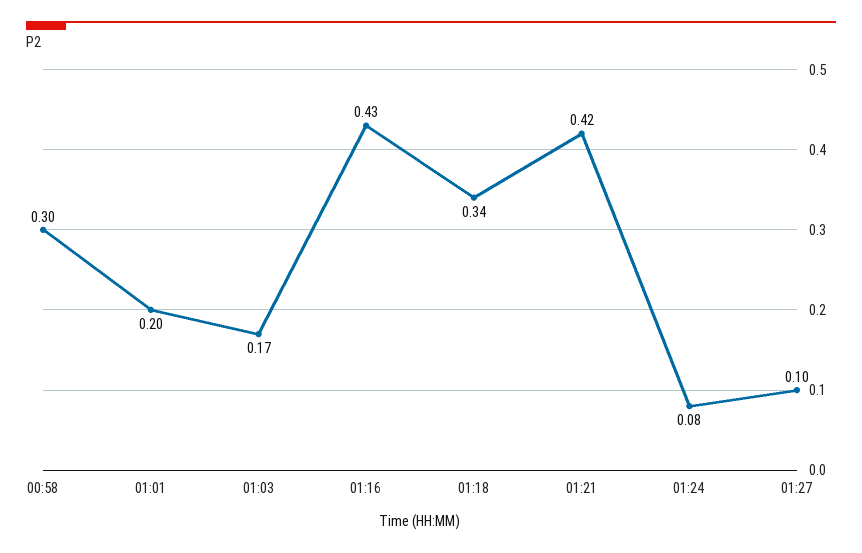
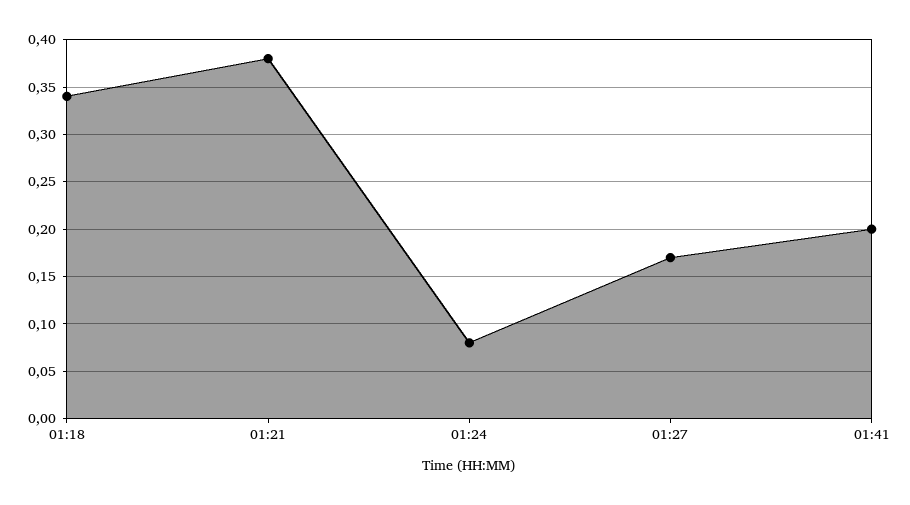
00:58: 0.3 -> none
01:01: 0.2 -> none
01:03: 0.17 -> none
01:16: 0.43 -> none
01:21: 0.42 -> 0.38
01:27: 0.1 -> 0.17
01:41: none -> 0.2

